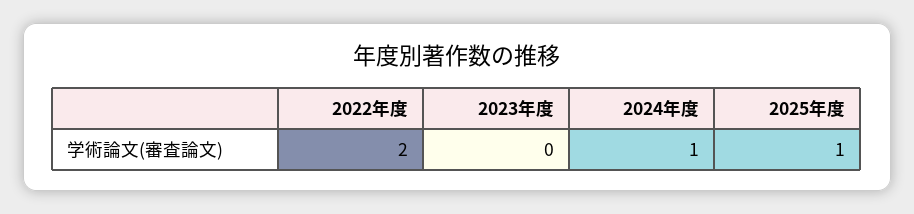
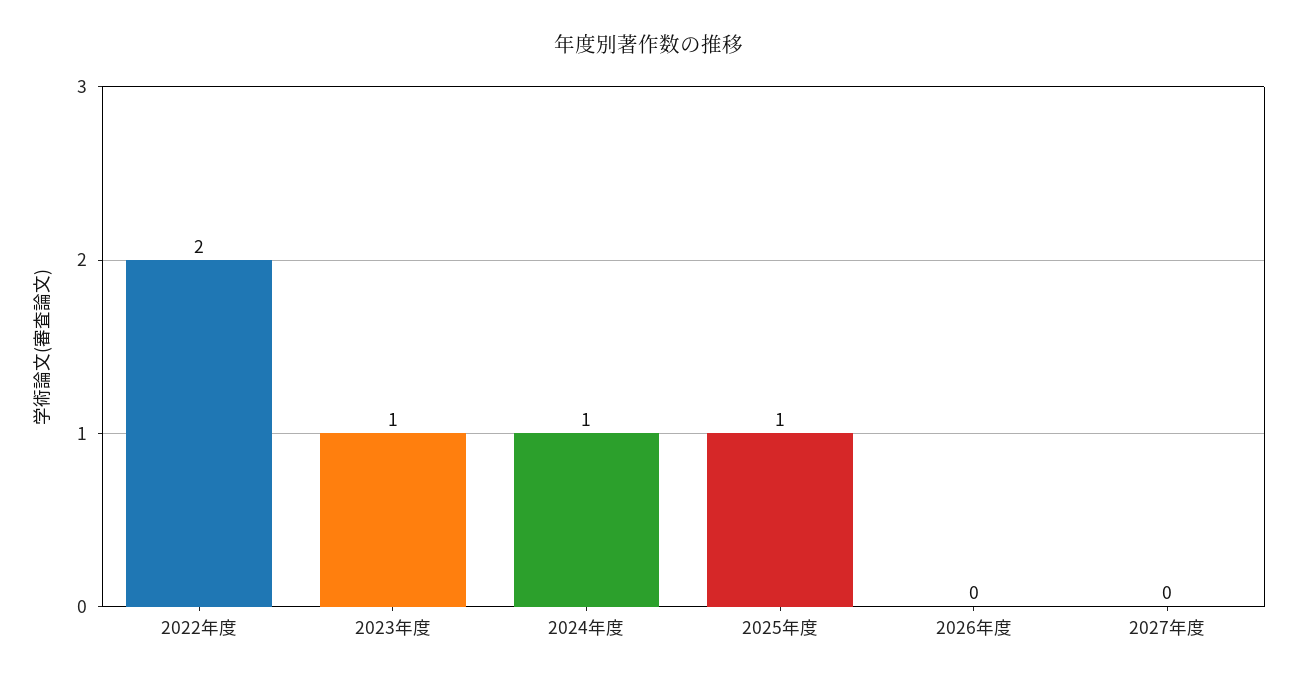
2023年度: 0 -> 1
2026年度: none -> 0
2027年度: none -> 0

